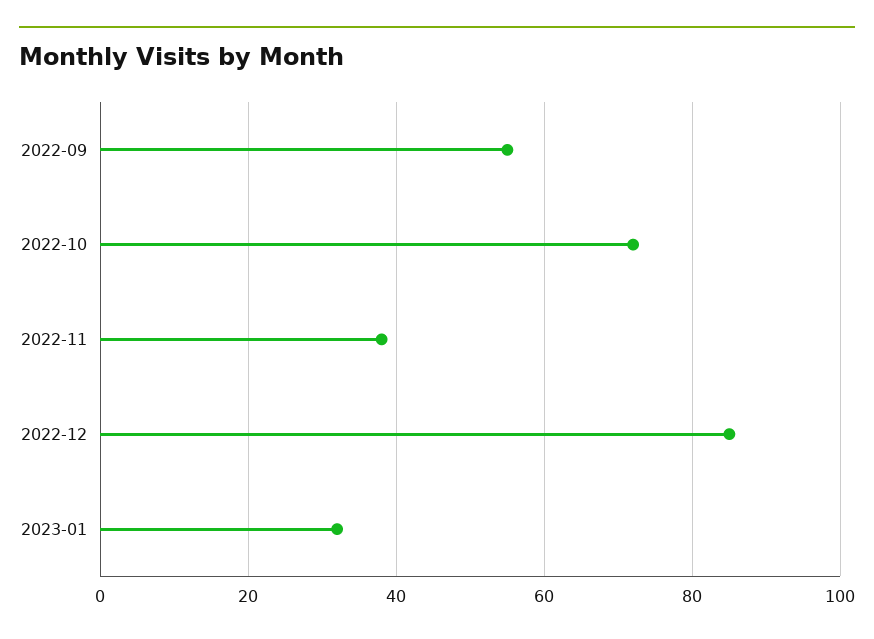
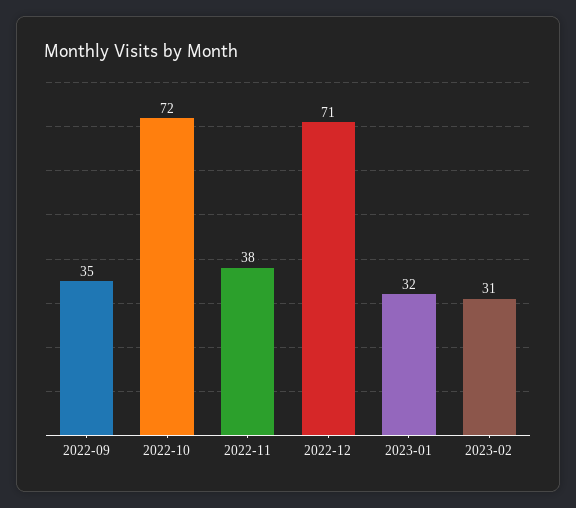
2022-09: 55 -> 35
2022-12: 85 -> 71
2023-02: none -> 31

